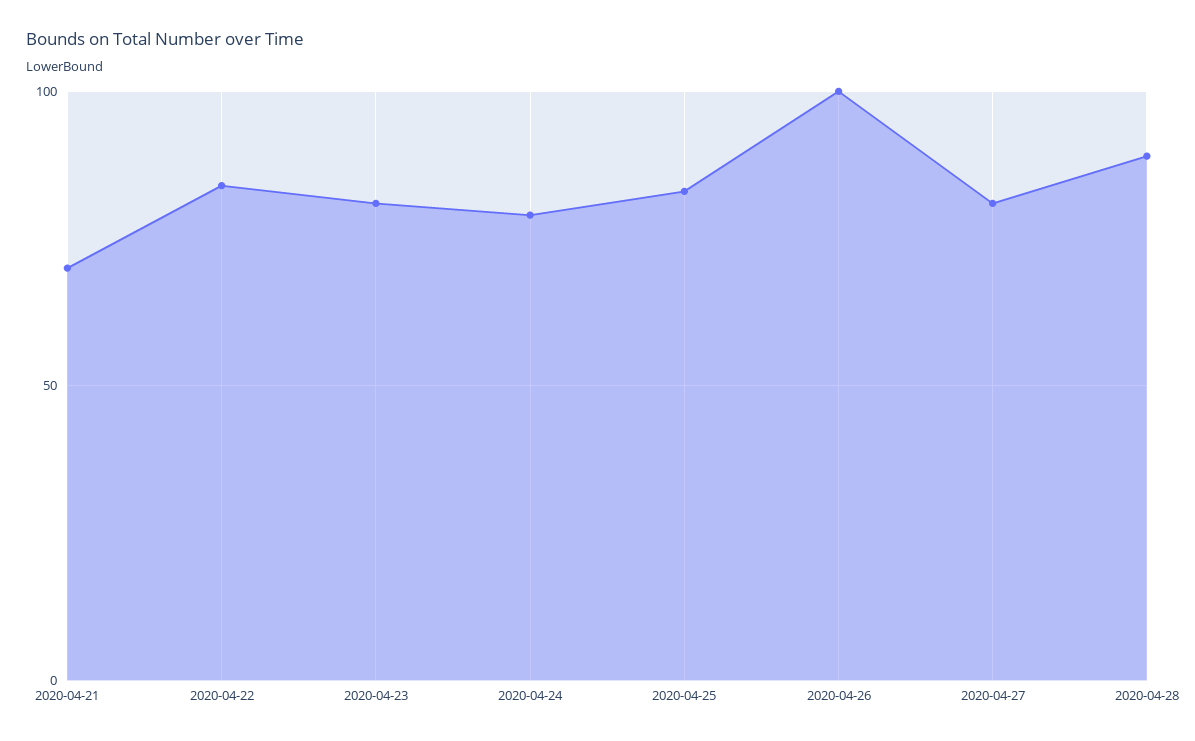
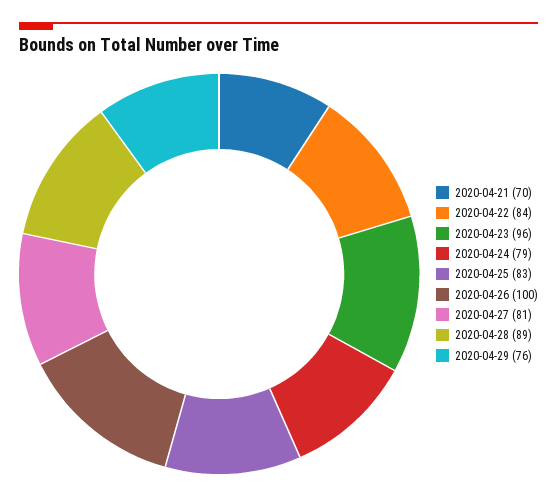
2020-04-23: 80 -> 96
2020-04-29: none -> 76

